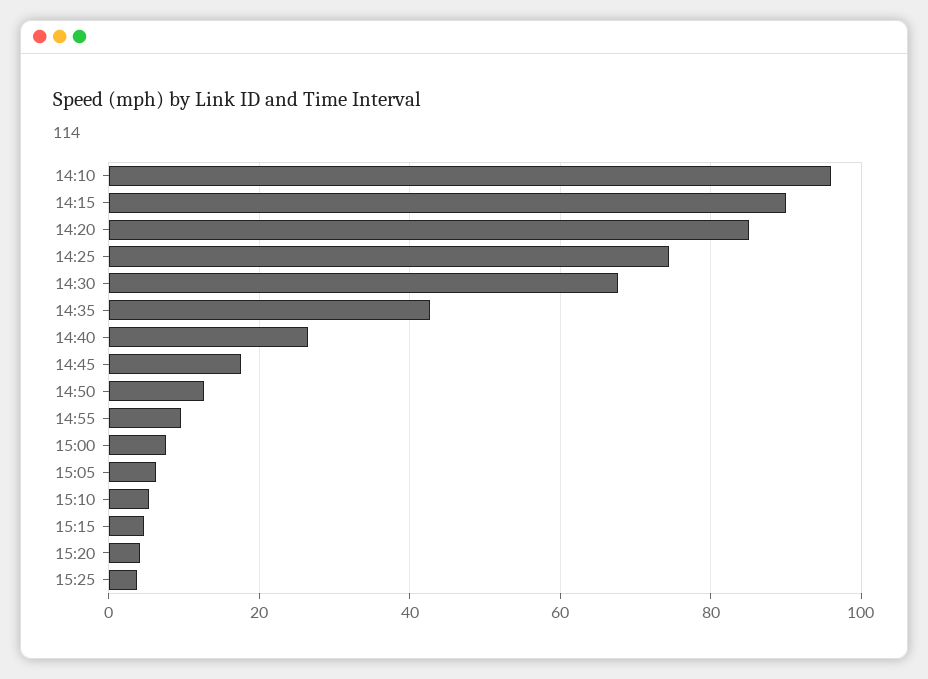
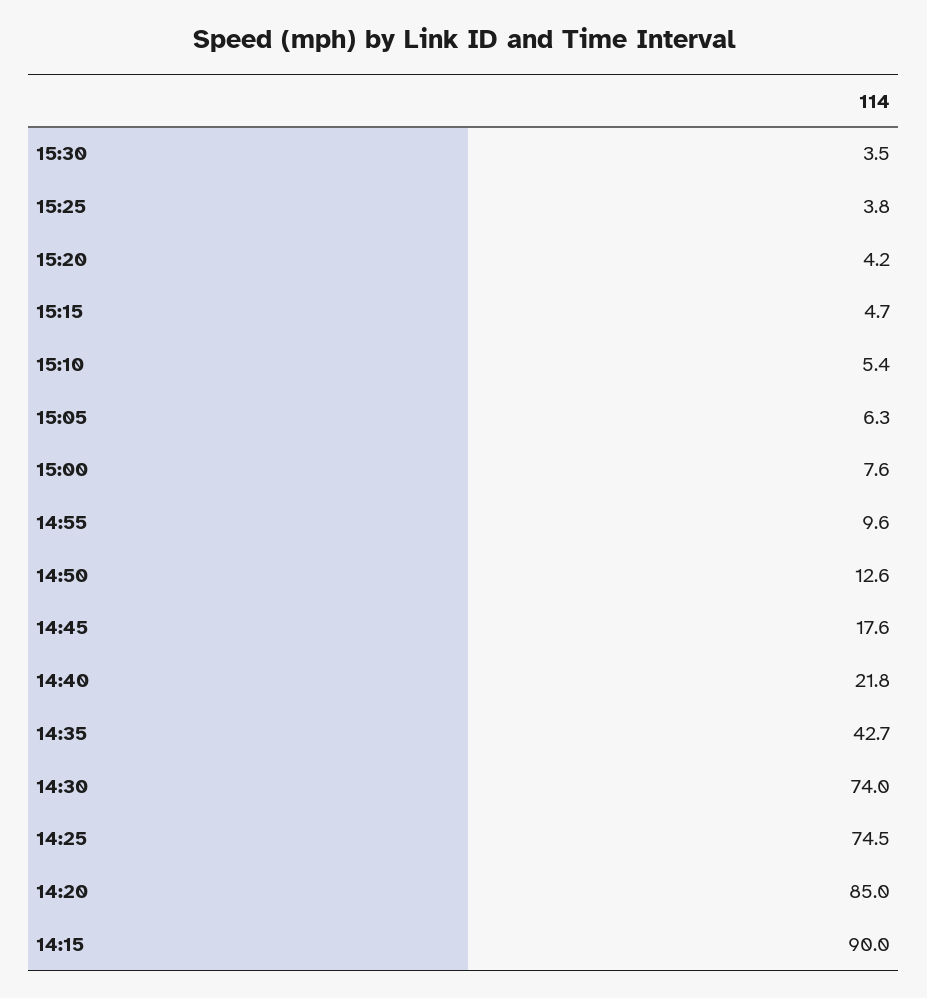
14:10: 96 -> none
14:30: 68 -> 74
14:40: 26 -> 21.8
15:30: none -> 3.5

